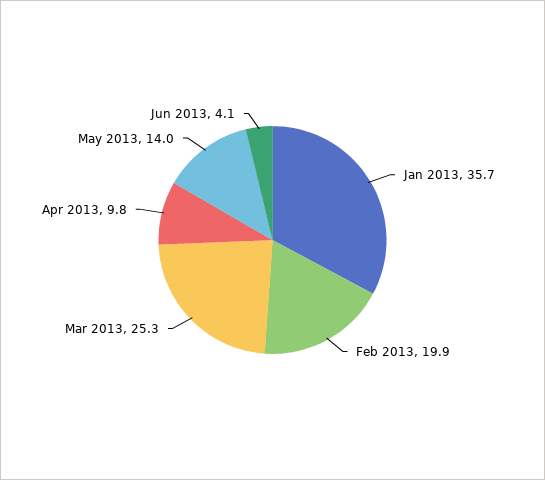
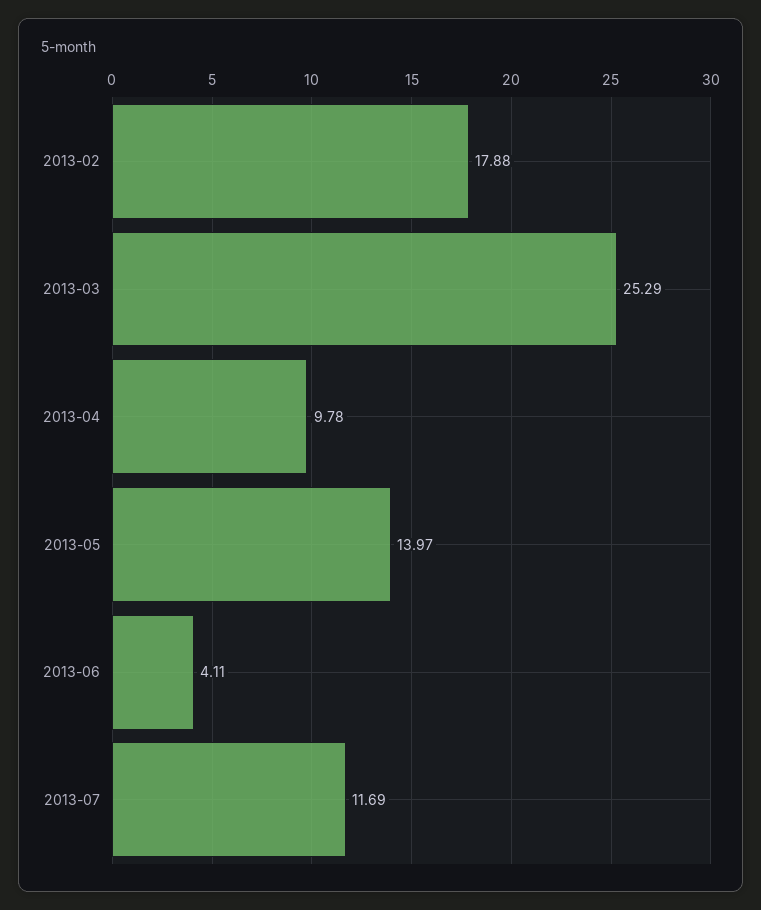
Jan 2013: 35.7 -> none
Feb 2013: 19.9 -> 17.88
2013-07: none -> 11.69

